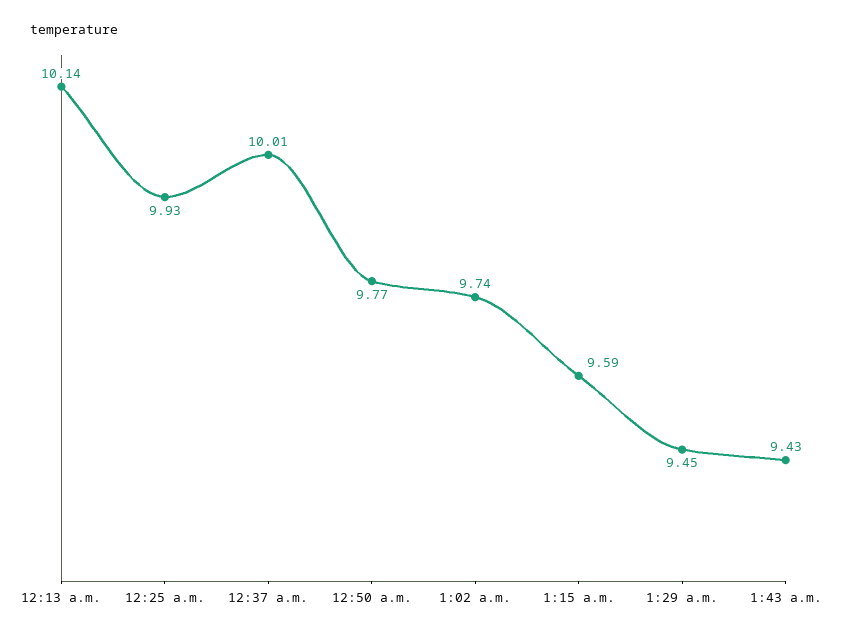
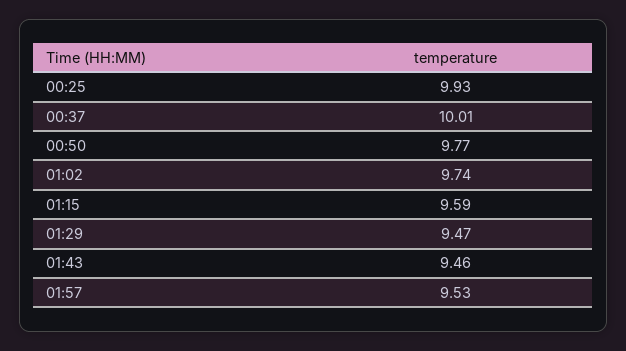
12:13 a.m.: 10.14 -> none
1:29 a.m.: 9.45 -> 9.47
1:43 a.m.: 9.43 -> 9.46
01:57: none -> 9.53

